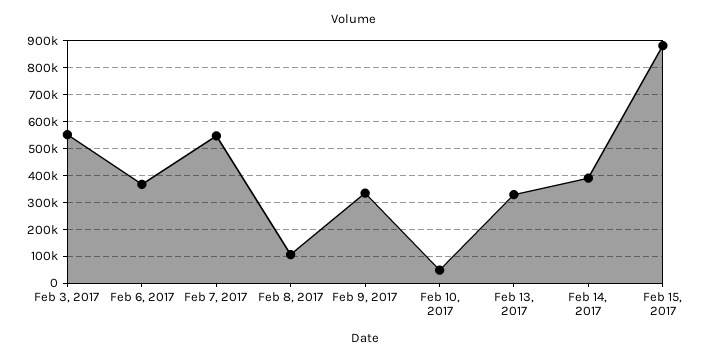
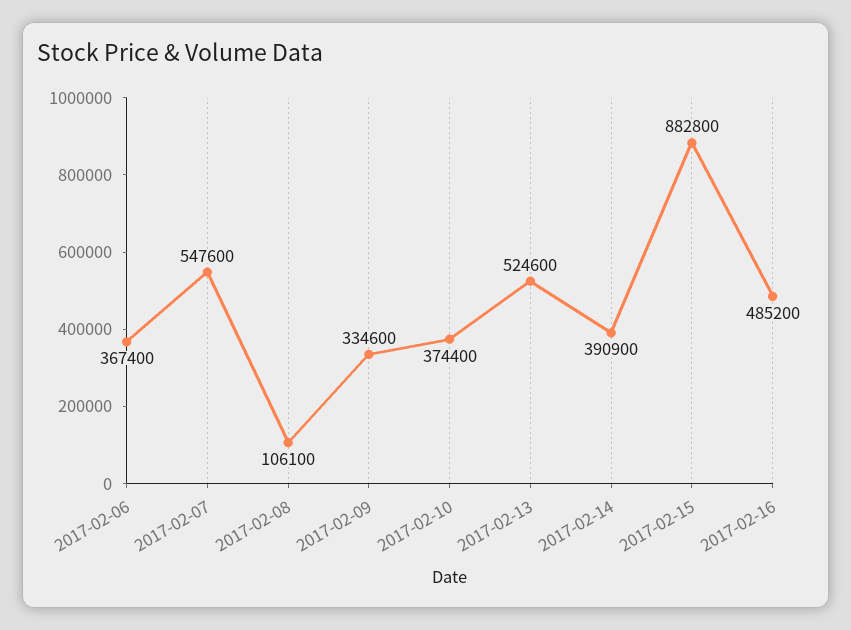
Feb 3, 2017: 550000 -> none
Feb 10, 2017: 50000 -> 374400
Feb 13, 2017: 325000 -> 524600
2017-02-16: none -> 485200

